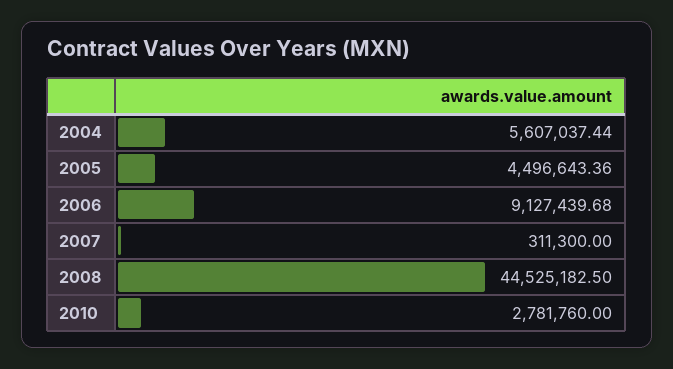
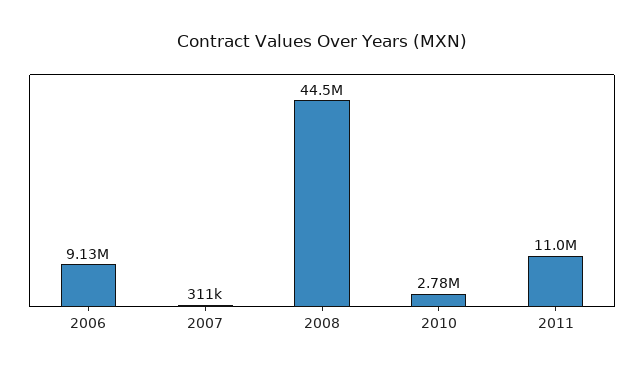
2004: 5607037.44 -> none
2005: 4496643.36 -> none
2011: none -> 11000000

